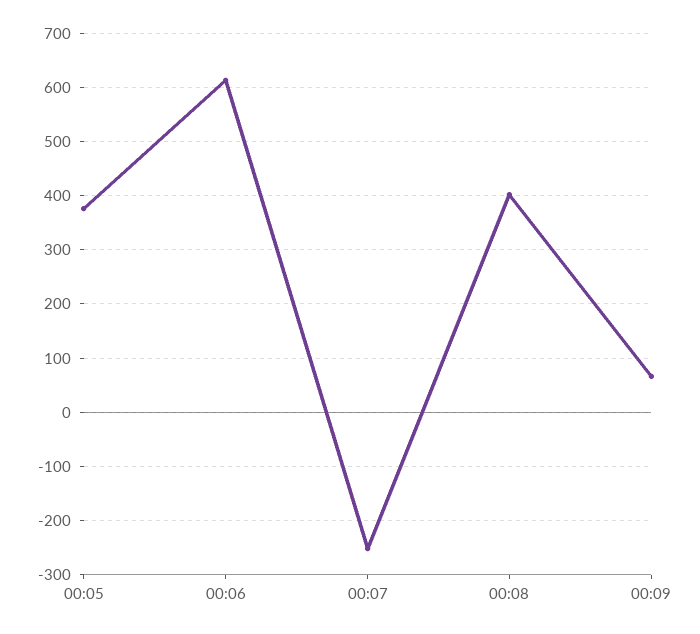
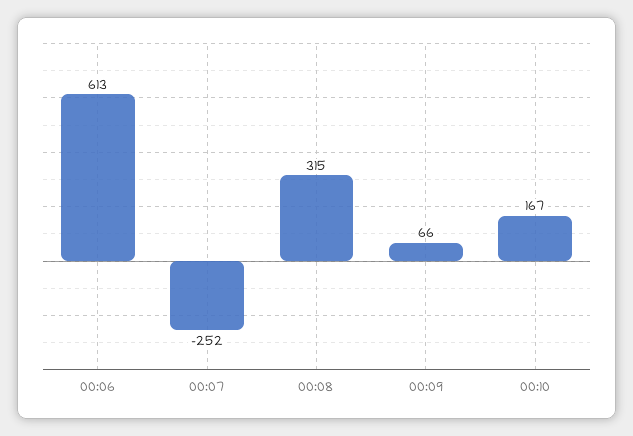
00:05: 380 -> none
00:08: 400 -> 315
00:10: none -> 167

